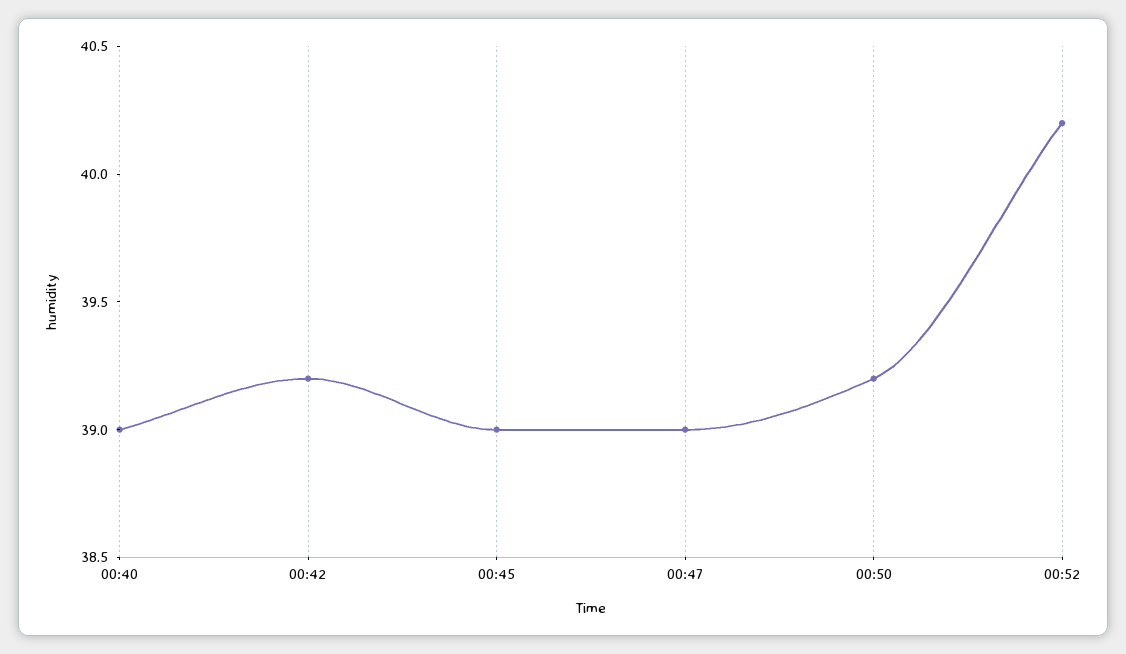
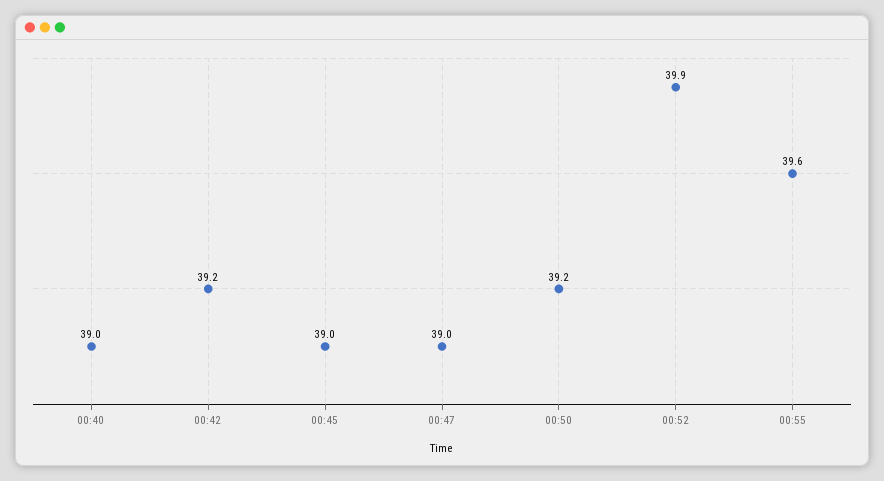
00:52: 40.2 -> 39.9
00:55: none -> 39.6

